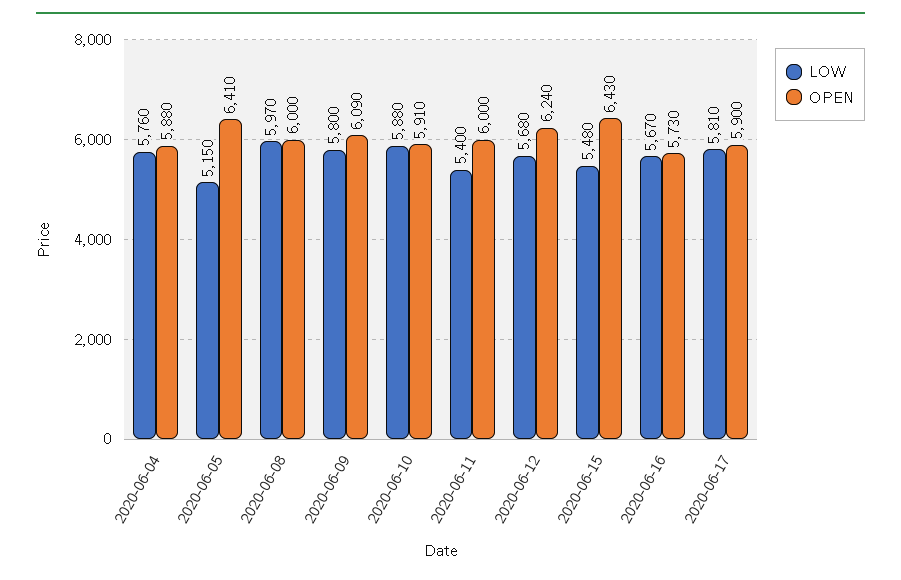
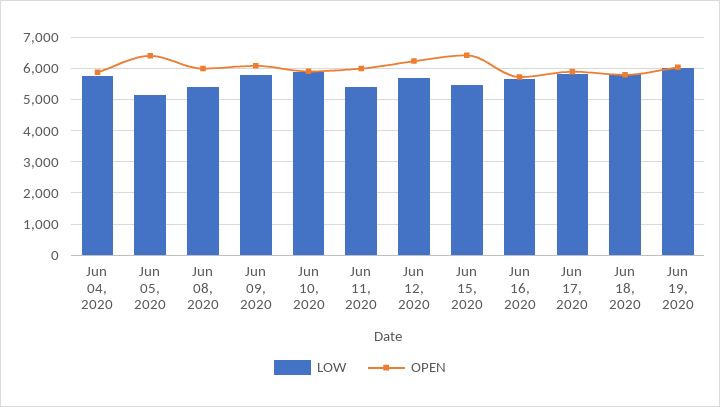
LOW, 2020-06-08: 5970 -> 5400
LOW, Jun 18, 2020: none -> 5800
OPEN, Jun 18, 2020: none -> 5800
LOW, Jun 19, 2020: none -> 6000
OPEN, Jun 19, 2020: none -> 6000

